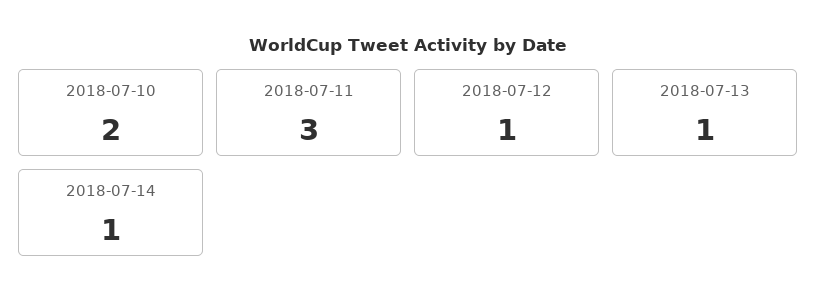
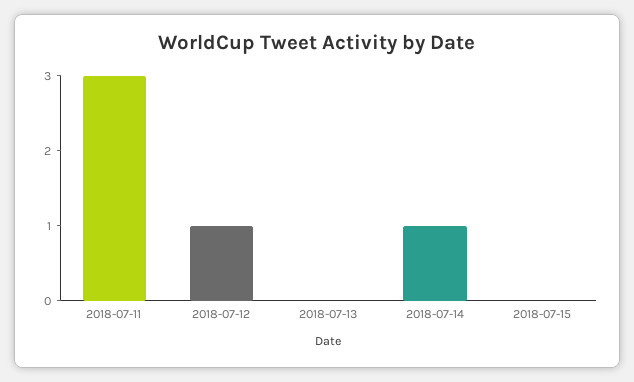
2018-07-10: 2 -> none
2018-07-13: 1 -> 0
2018-07-15: none -> 0

